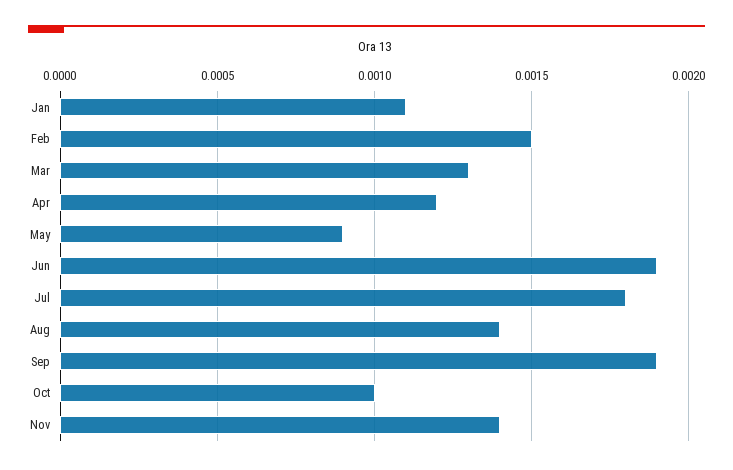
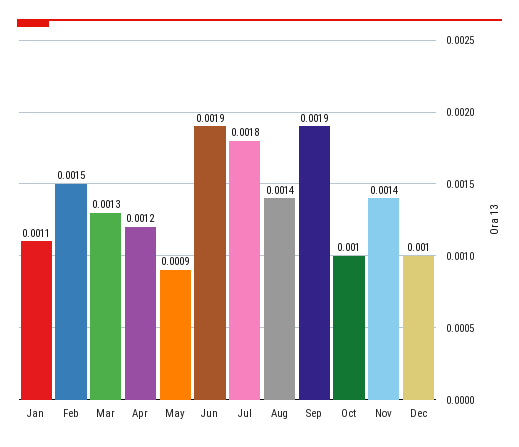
Dec: none -> 0.001

